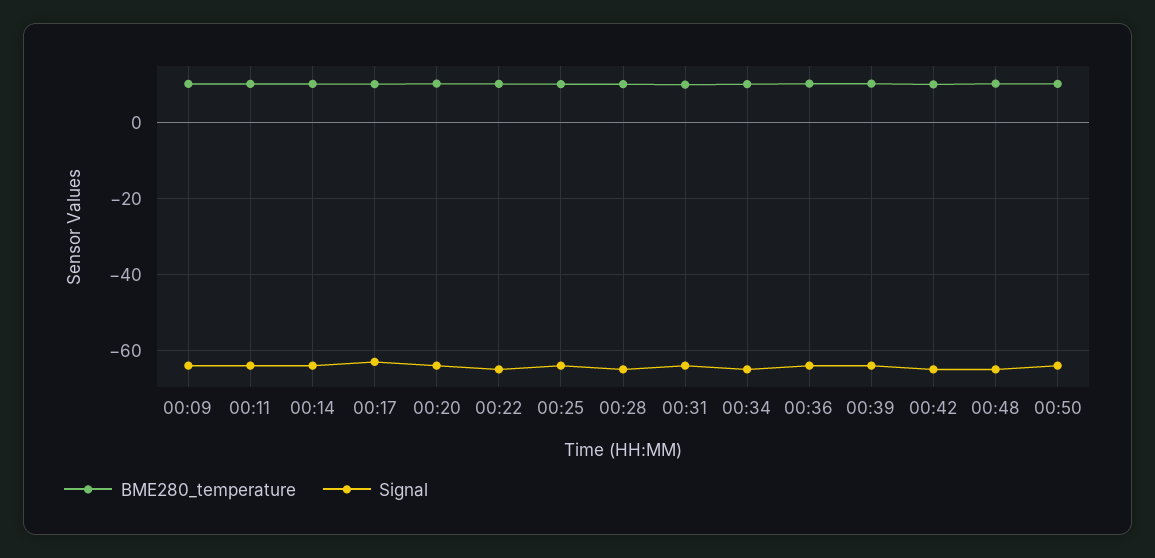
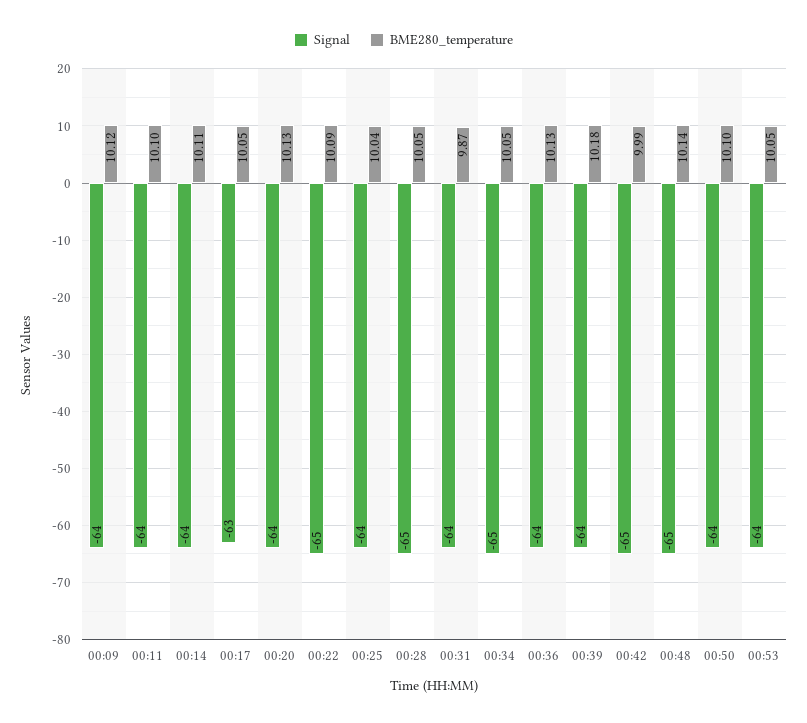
Signal, 00:53: none -> -64
BME280_temperature, 00:53: none -> 10.05

